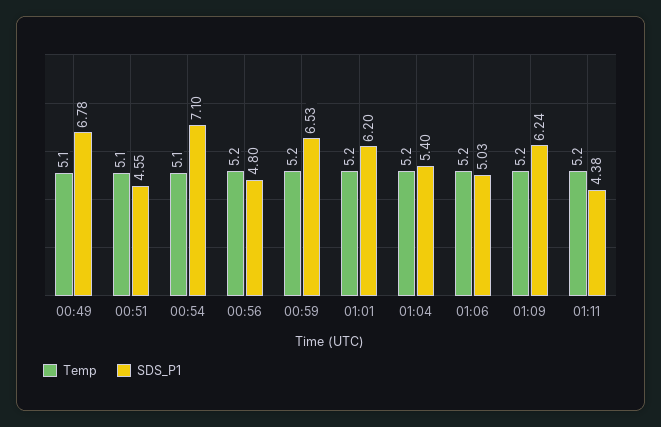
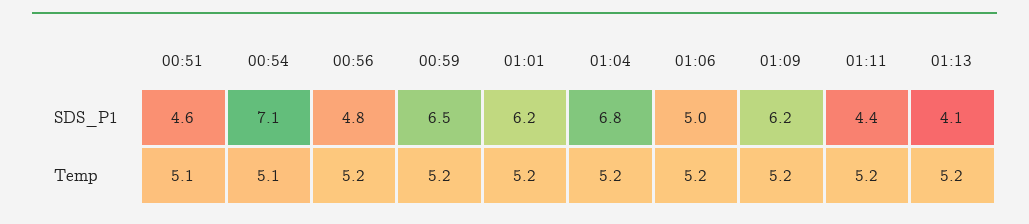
Temp, 00:49: 5.1 -> none
SDS_P1, 00:49: 6.78 -> none
SDS_P1, 01:04: 5.4 -> 6.8
SDS_P1, 01:13: none -> 4.1
Temp, 01:13: none -> 5.2

